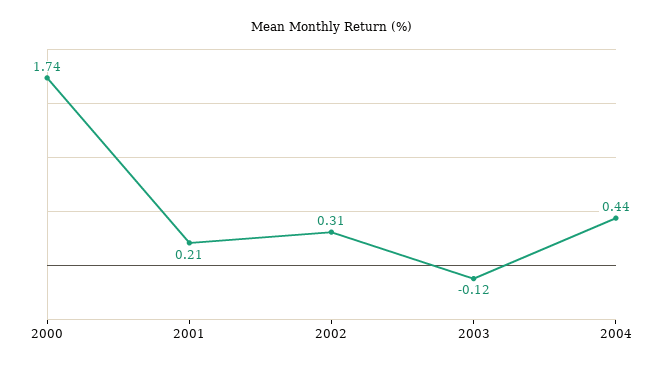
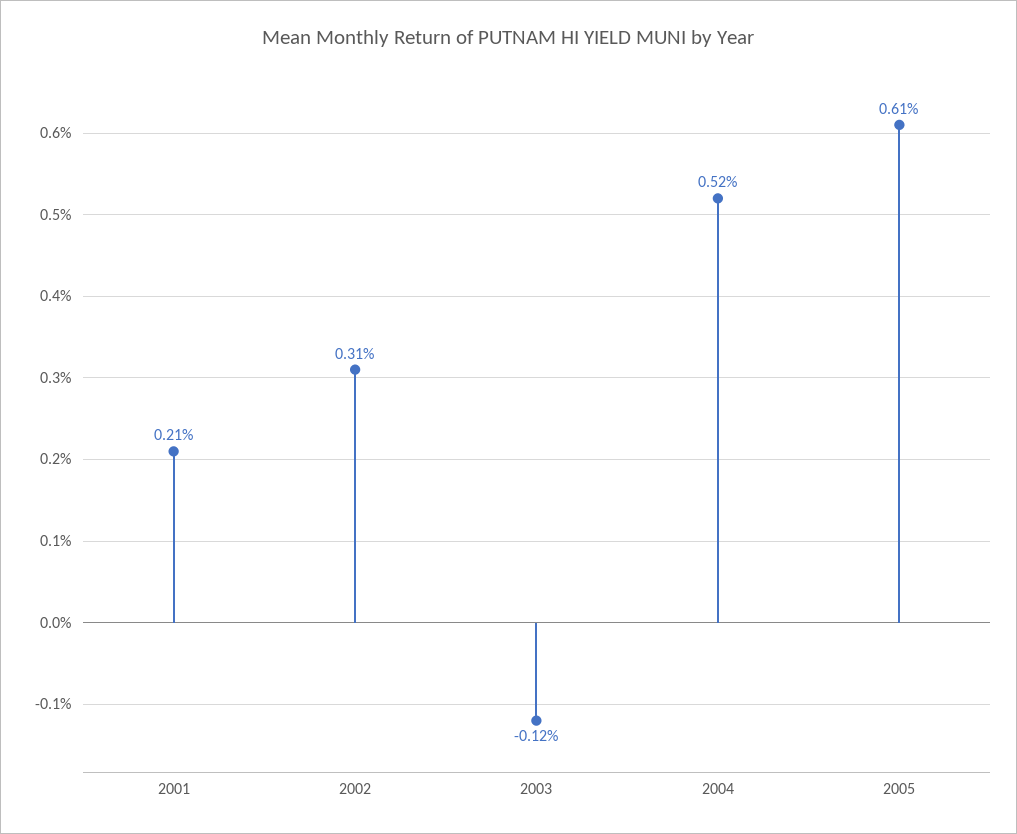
2000: 1.74 -> none
2004: 0.44 -> 0.52
2005: none -> 0.61

